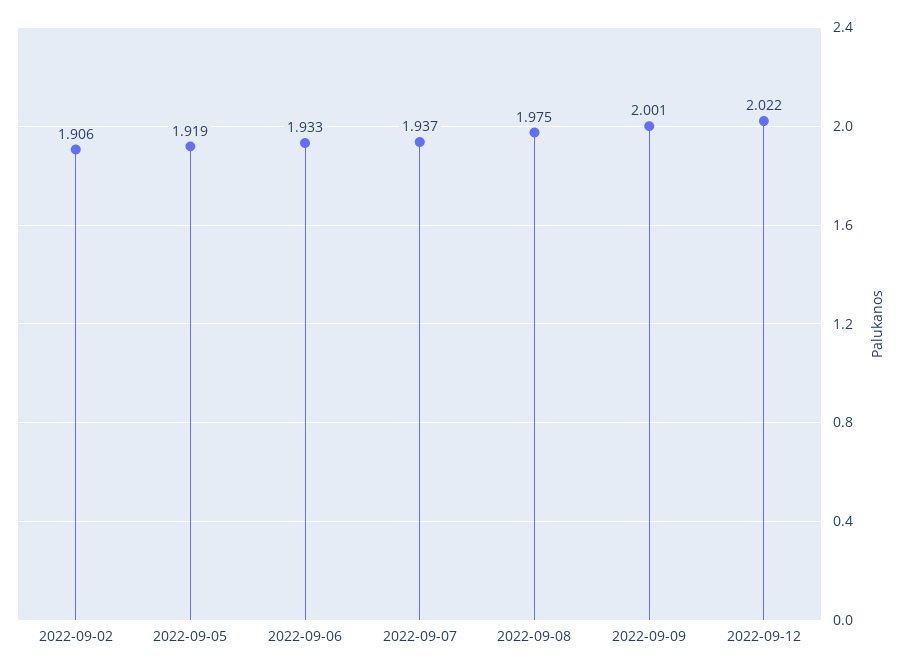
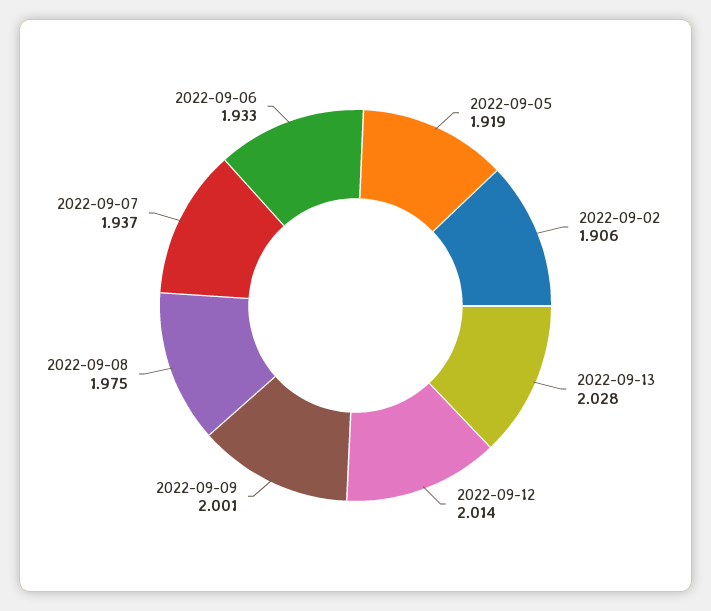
2022-09-12: 2.022 -> 2.014
2022-09-13: none -> 2.028

